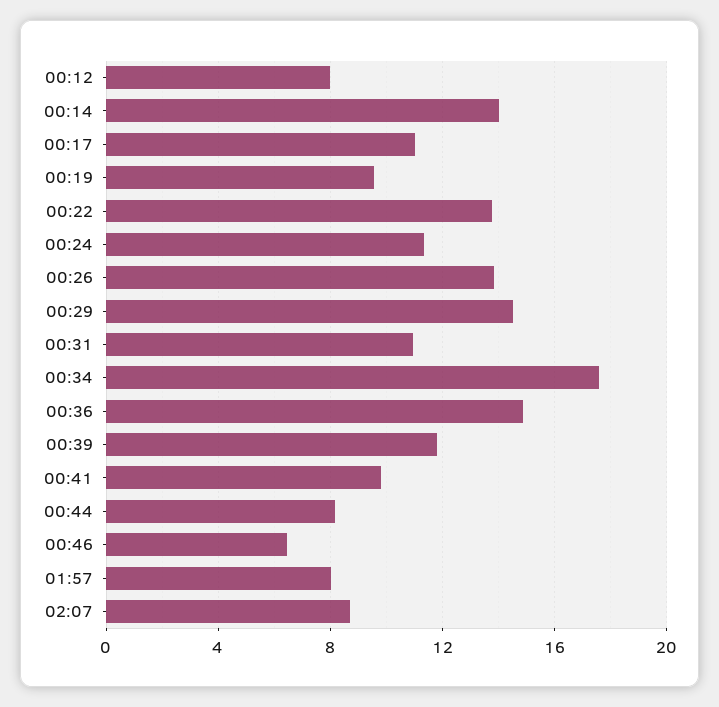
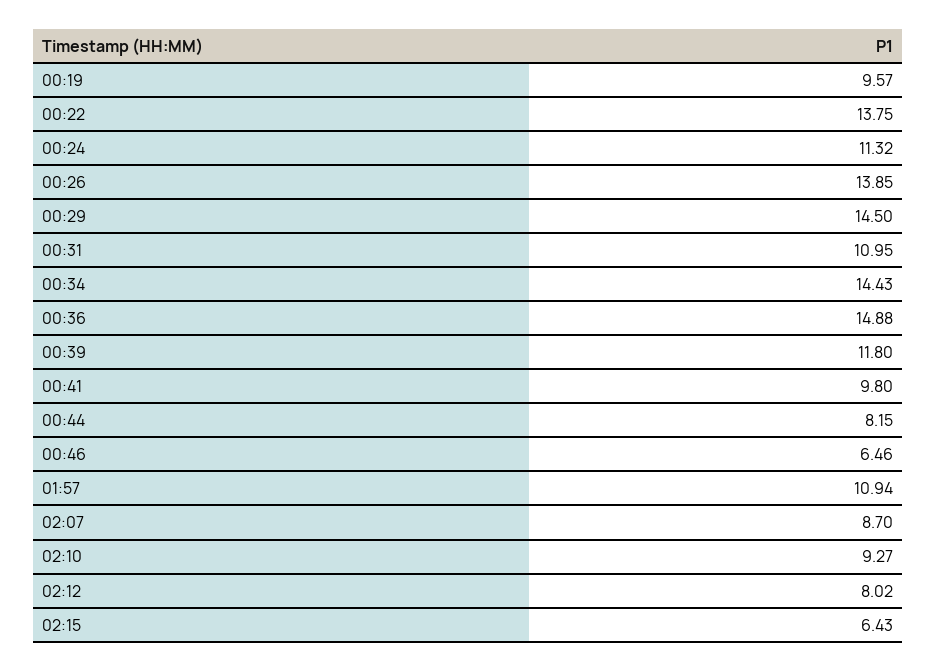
00:12: 8 -> none
00:14: 14 -> none
00:17: 11 -> none
00:34: 17.5 -> 14.43
01:57: 8 -> 10.94
02:10: none -> 9.27
02:12: none -> 8.02
02:15: none -> 6.43

